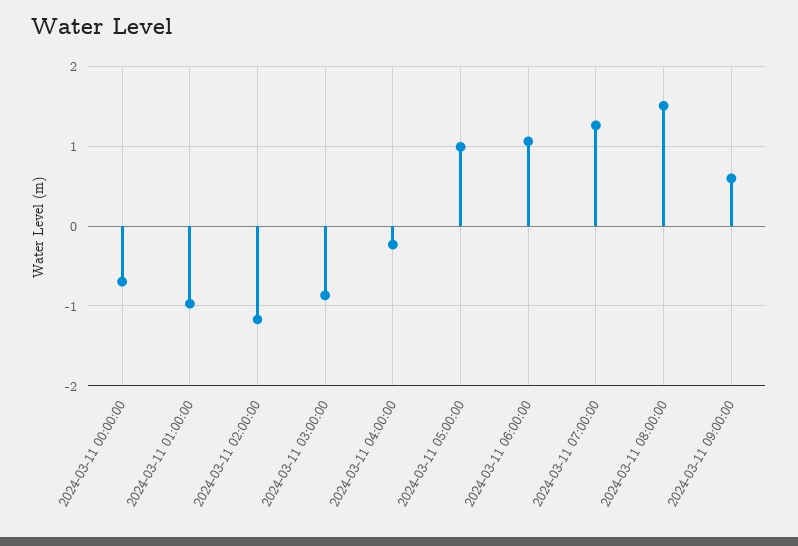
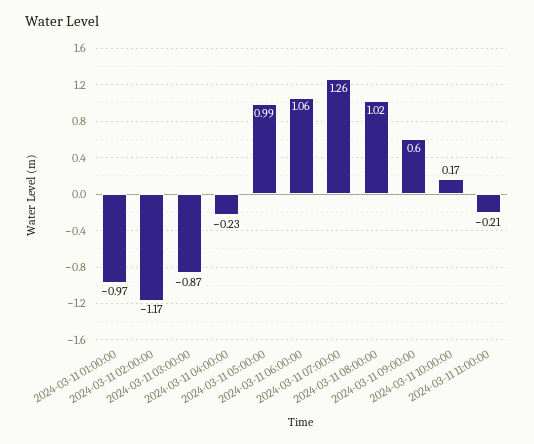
2024-03-11 00:00:00: -0.7 -> none
2024-03-11 08:00:00: 1.5 -> 1.02
2024-03-11 10:00:00: none -> 0.17
2024-03-11 11:00:00: none -> -0.21

